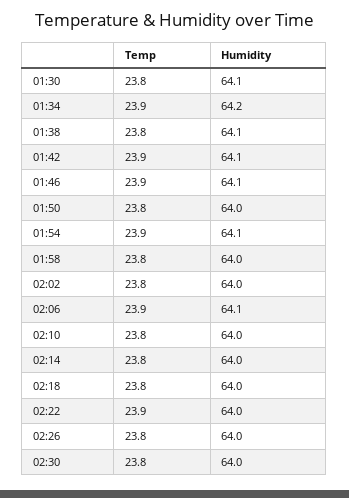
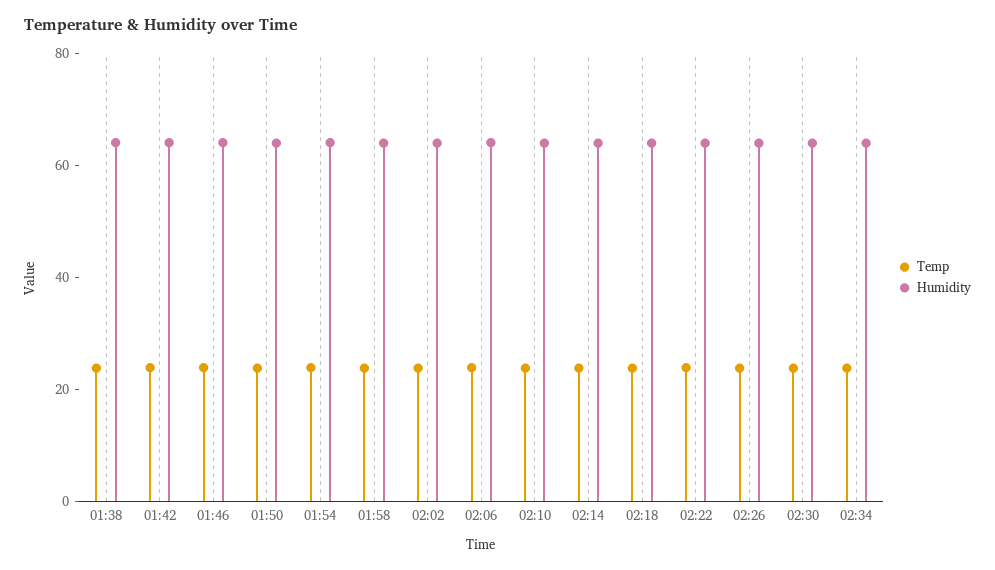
Temp, 01:30: 23.8 -> none
Humidity, 01:30: 64.1 -> none
Temp, 01:34: 23.9 -> none
Humidity, 01:34: 64.2 -> none
Temp, 02:34: none -> 25
Humidity, 02:34: none -> 65

